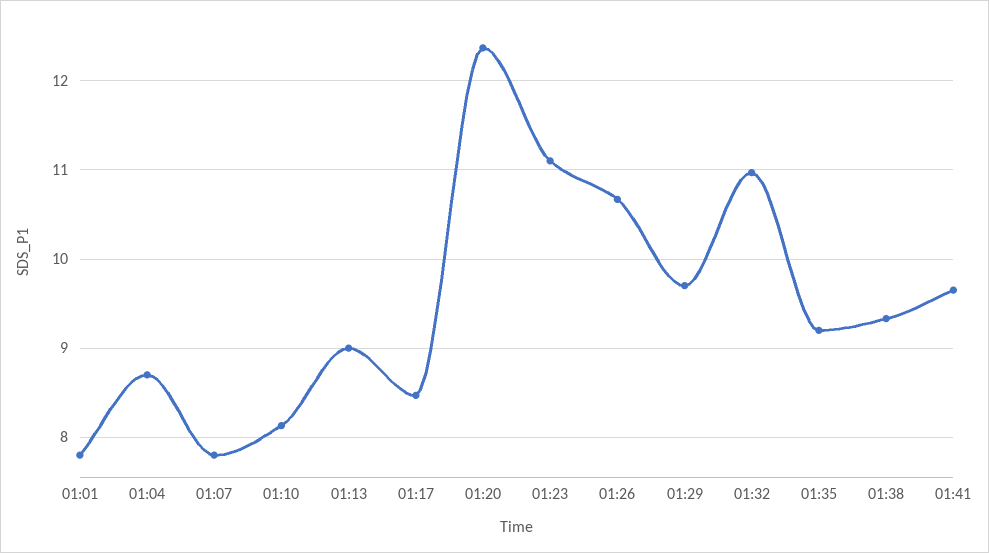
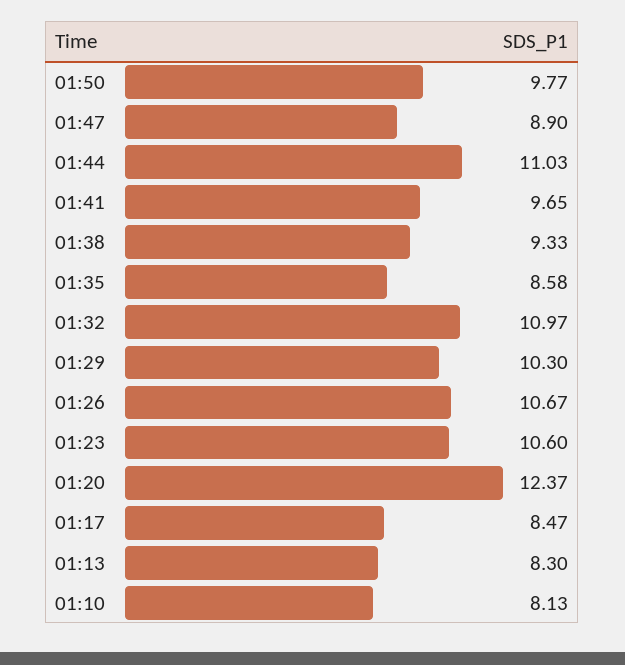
01:01: 7.8 -> none
01:04: 8.7 -> none
01:07: 7.8 -> none
01:13: 9 -> 8.3
01:23: 11.1 -> 10.6
01:29: 9.7 -> 10.3
01:35: 9.2 -> 8.58
01:50: none -> 9.77
01:47: none -> 8.9
01:44: none -> 11.03

